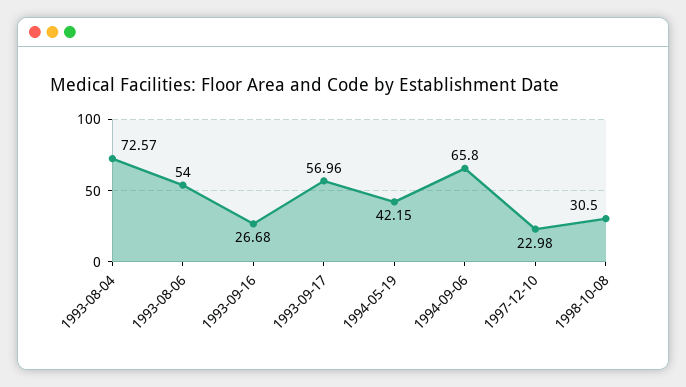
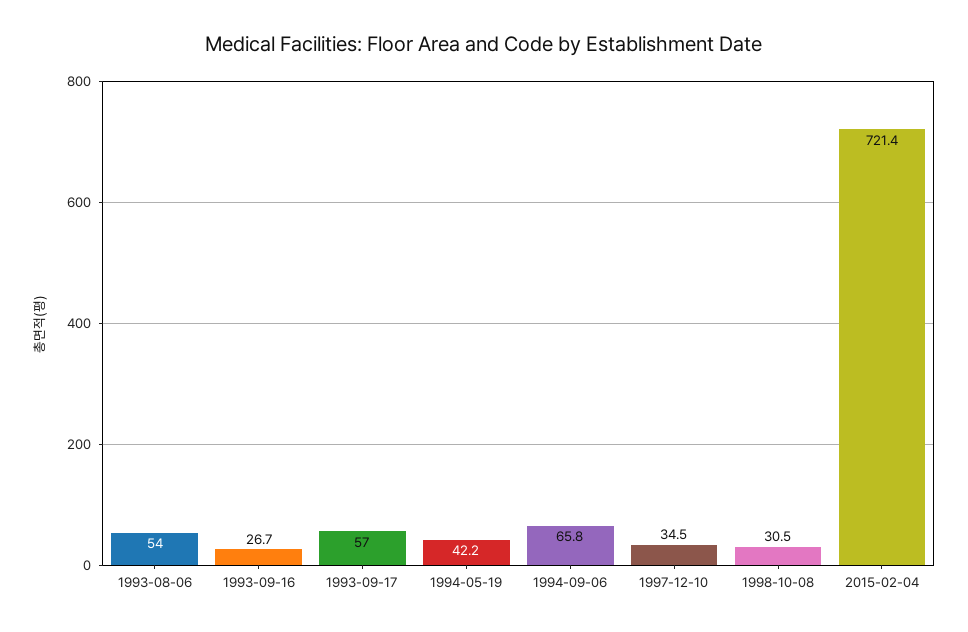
1993-08-04: 72.57 -> none
1997-12-10: 22.98 -> 34.5
2015-02-04: none -> 721.4

